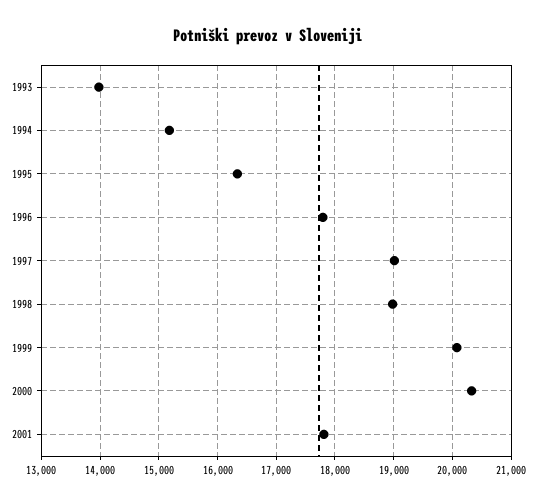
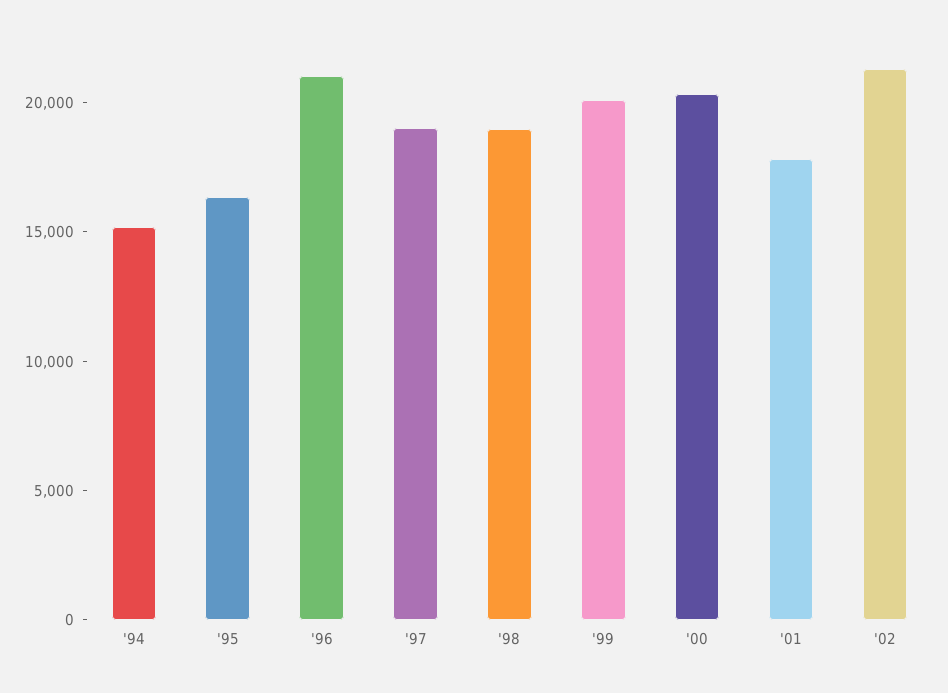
1993: 14000 -> none
1996: 17800 -> 21000
'02: none -> 21000

